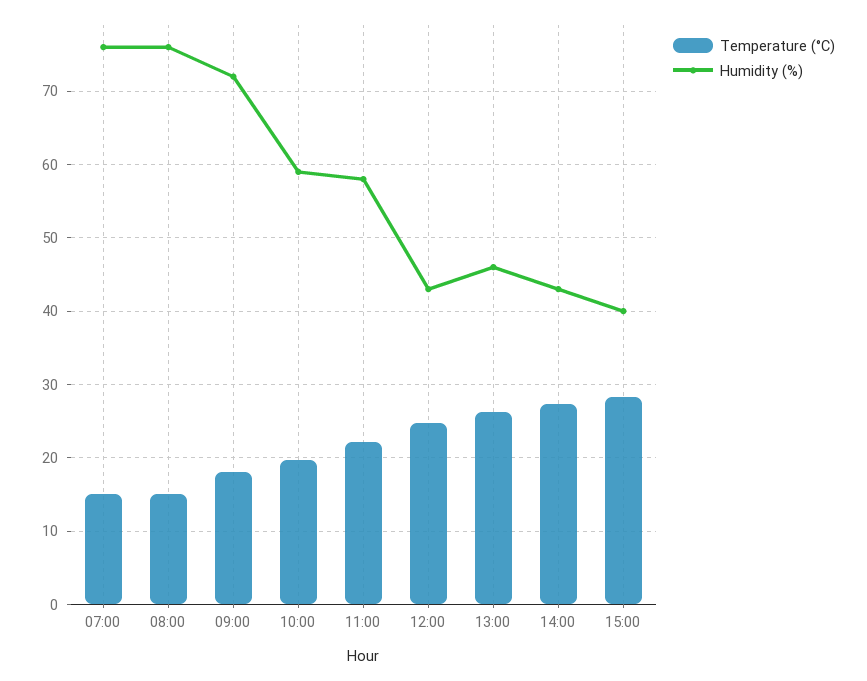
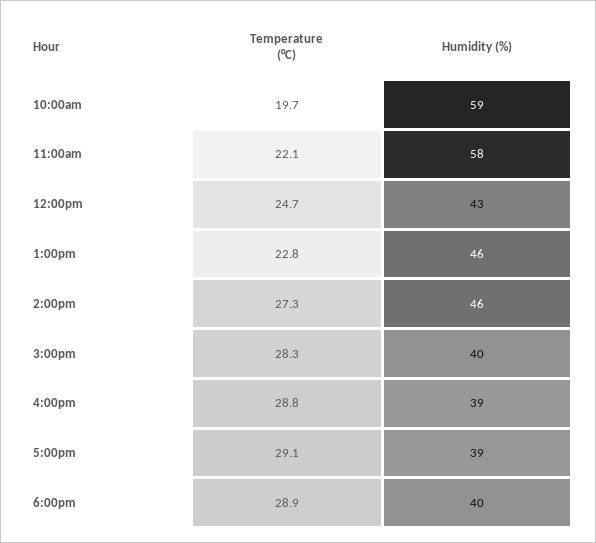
Temperature (°C), 07:00: 15 -> none
Humidity (%), 07:00: 76 -> none
Temperature (°C), 08:00: 15 -> none
Humidity (%), 08:00: 76 -> none
Temperature (°C), 09:00: 18 -> none
Humidity (%), 09:00: 72 -> none
Temperature (°C), 13:00: 26 -> 22.8
Humidity (%), 14:00: 43 -> 46
Temperature (°C), 4:00pm: none -> 28.8
Humidity (%), 4:00pm: none -> 39
Temperature (°C), 5:00pm: none -> 29.1
Humidity (%), 5:00pm: none -> 39
Temperature (°C), 6:00pm: none -> 28.9
Humidity (%), 6:00pm: none -> 40

